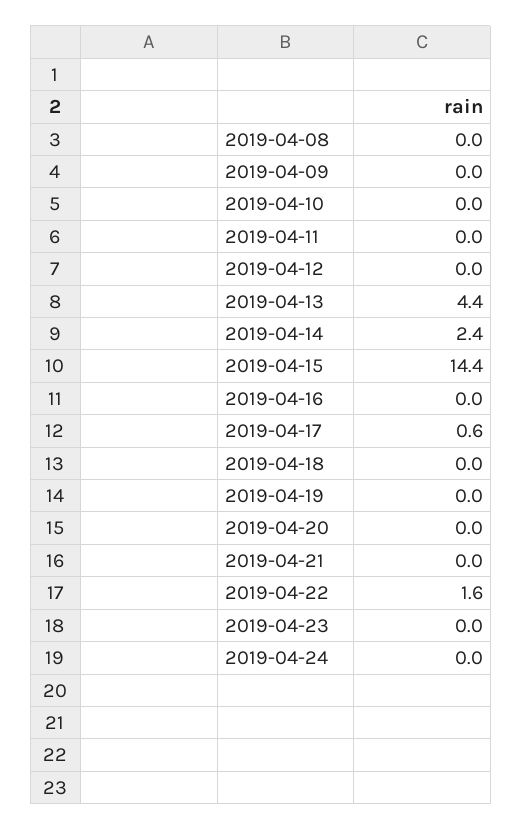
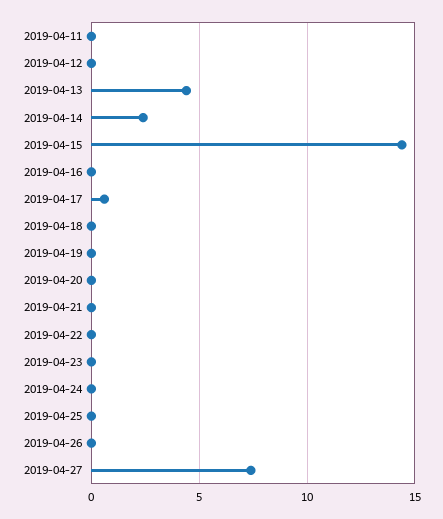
2019-04-08: 0 -> none
2019-04-09: 0 -> none
2019-04-10: 0 -> none
2019-04-22: 1.6 -> 0
2019-04-25: none -> 0
2019-04-26: none -> 0
2019-04-27: none -> 7.5

